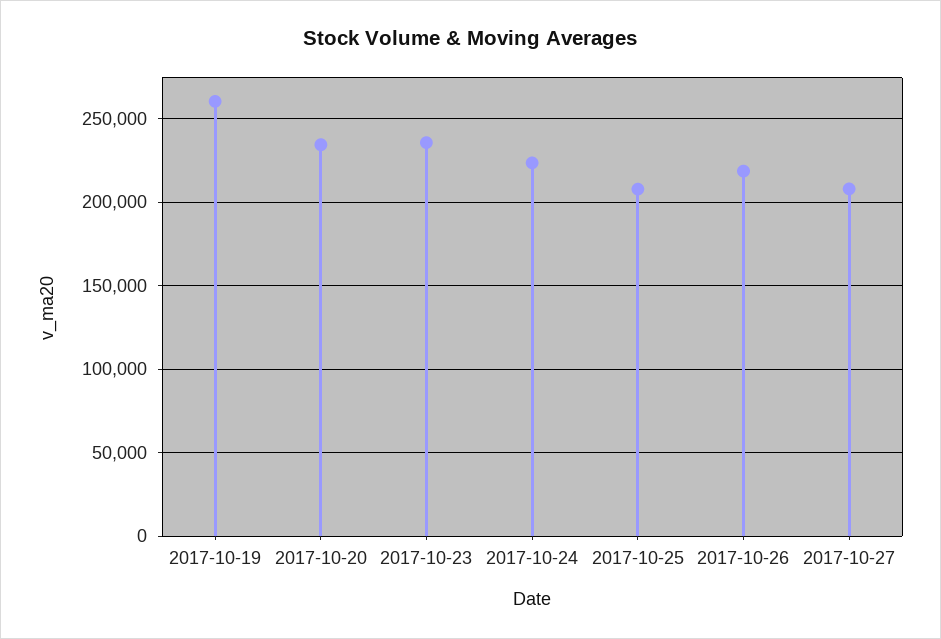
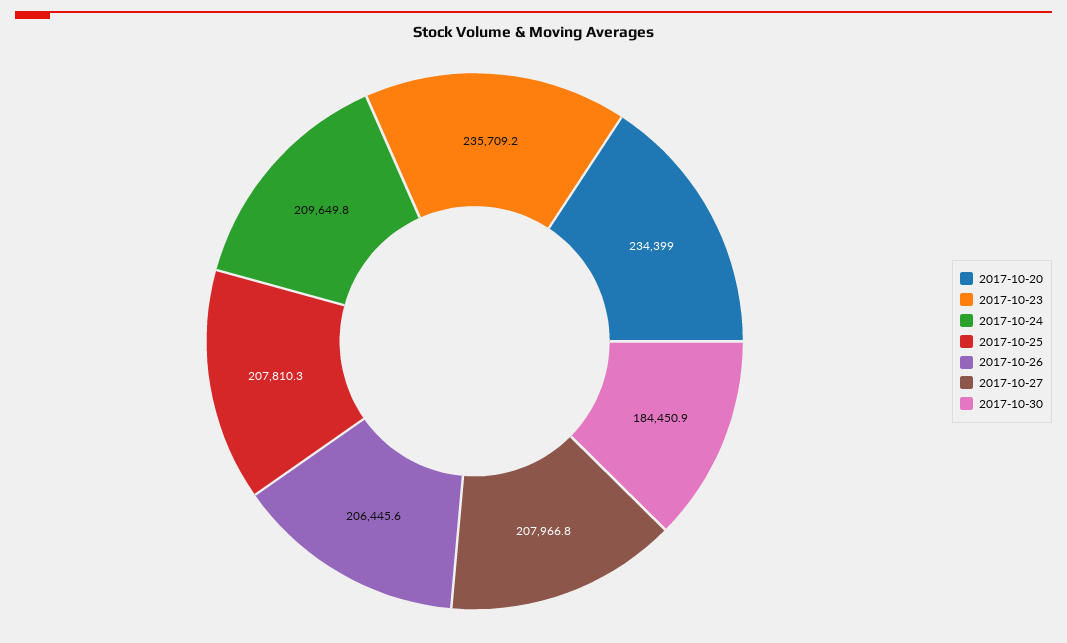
2017-10-19: 260000 -> none
2017-10-24: 225000 -> 209649.8
2017-10-26: 220000 -> 206445.6
2017-10-30: none -> 184450.9

